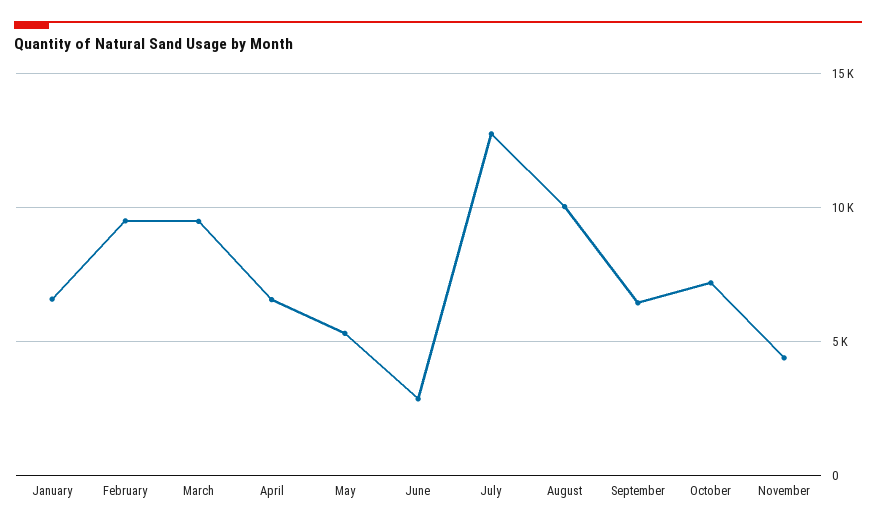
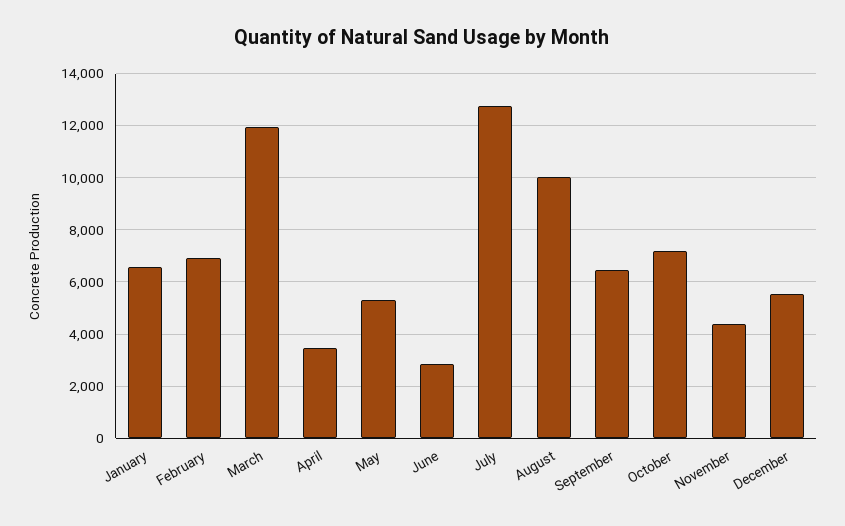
February: 9500 -> 7000
March: 9500 -> 12000
April: 6500 -> 3500
December: none -> 5500

